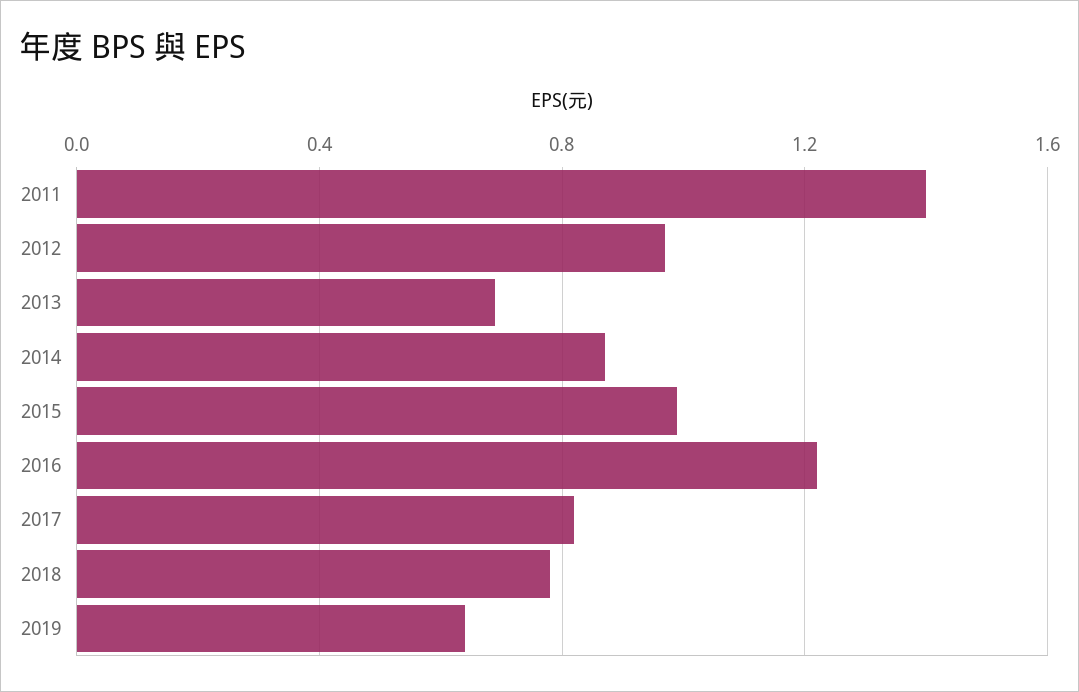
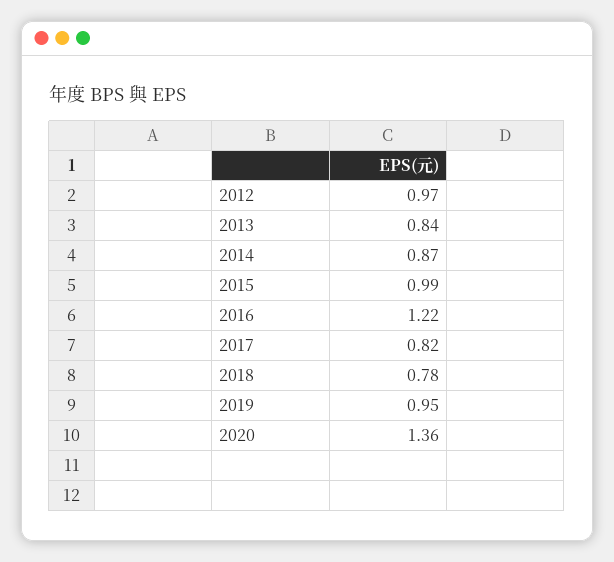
2011: 1.4 -> none
2013: 0.7 -> 0.84
2019: 0.65 -> 0.95
2020: none -> 1.36

